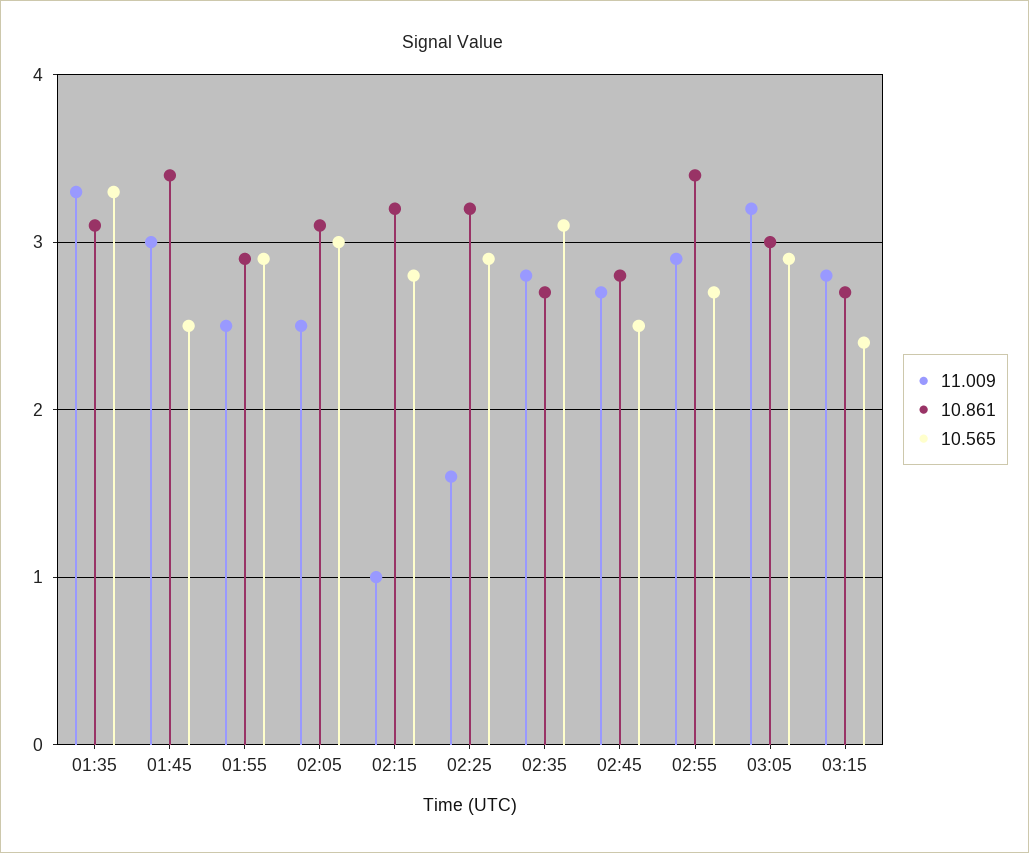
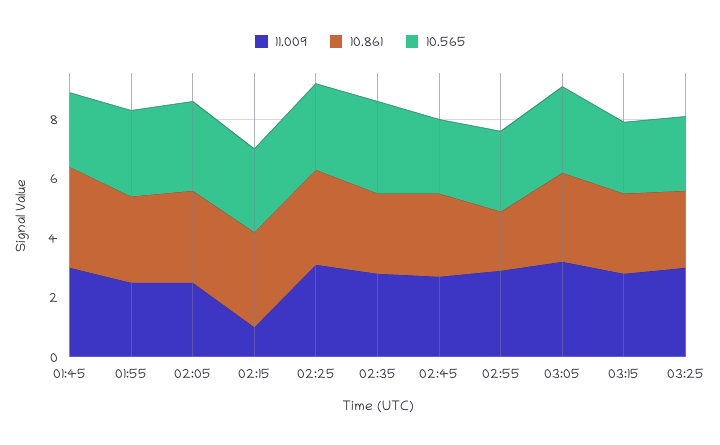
11.009, 01:35: 3.3 -> none
10.861, 01:35: 3.1 -> none
10.565, 01:35: 3.3 -> none
11.009, 02:25: 1.6 -> 3
10.861, 02:55: 3.4 -> 2
11.009, 03:25: none -> 3
10.861, 03:25: none -> 2.5
10.565, 03:25: none -> 2.5

